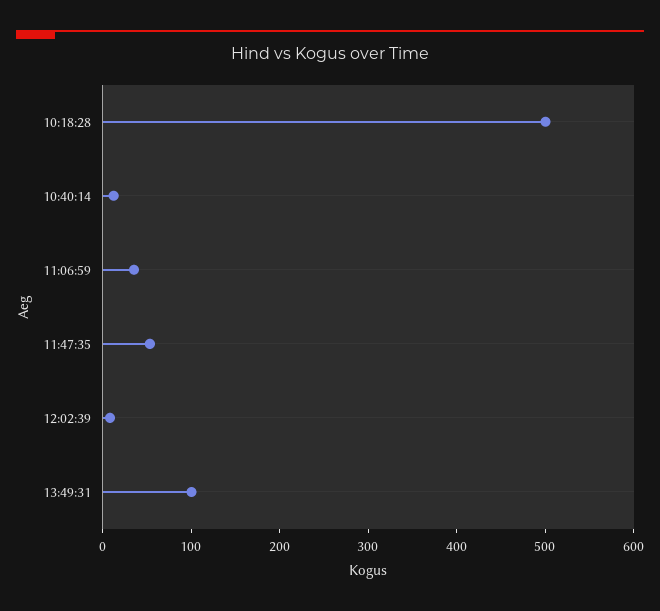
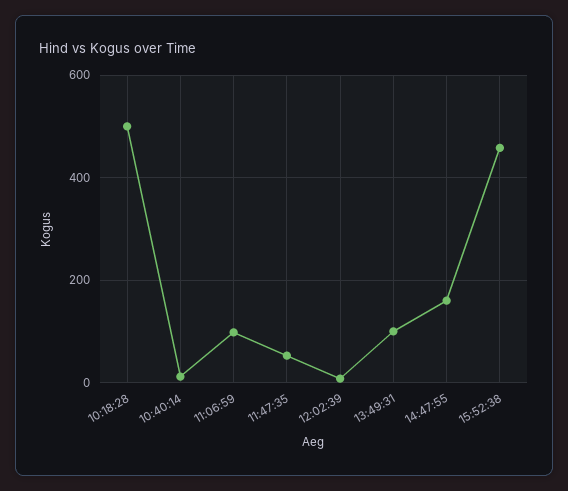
11:06:59: 40 -> 100
14:47:55: none -> 160
15:52:38: none -> 460

